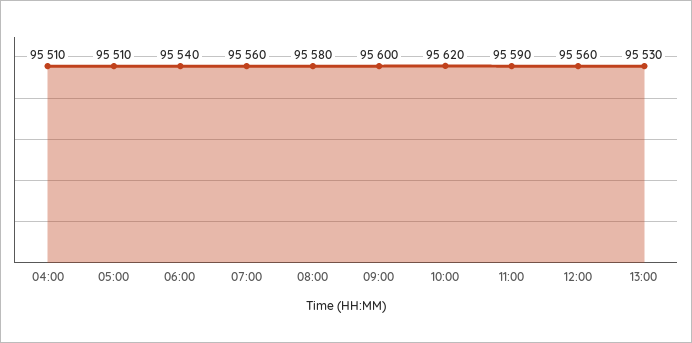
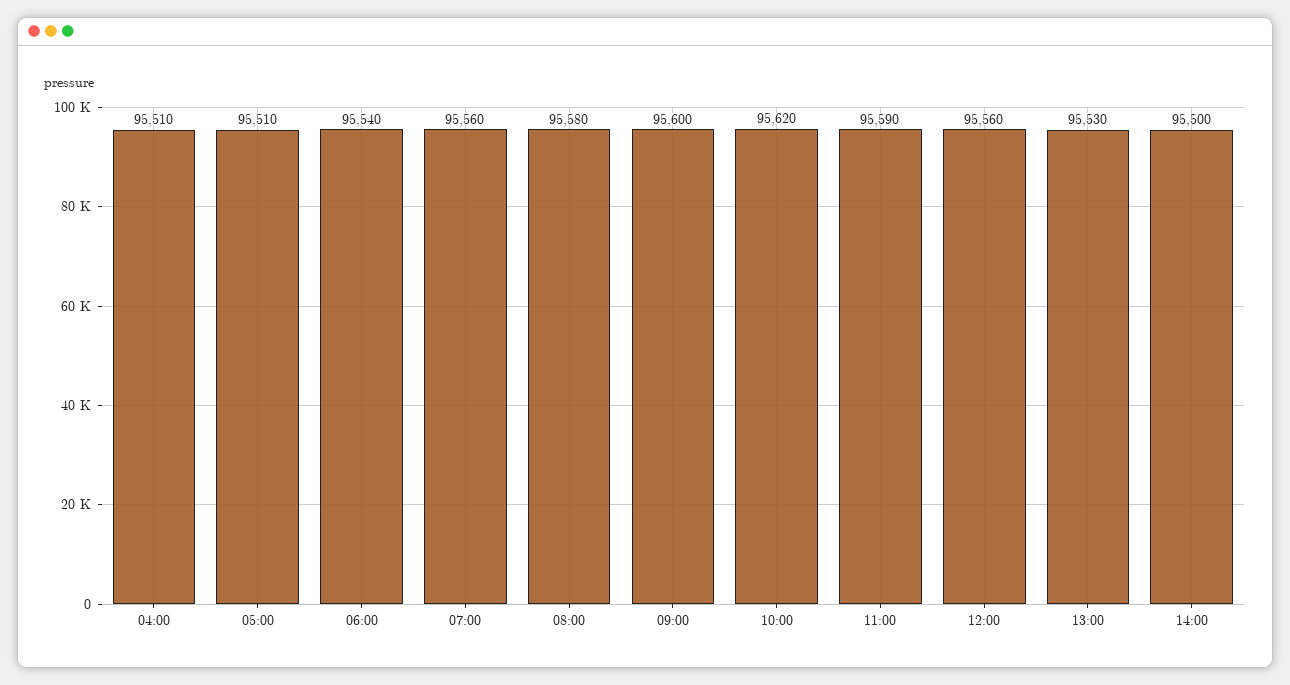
14:00: none -> 95500

